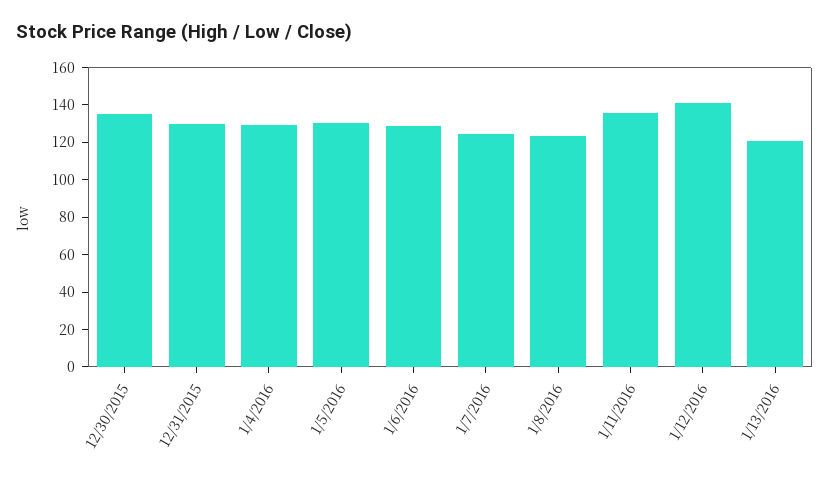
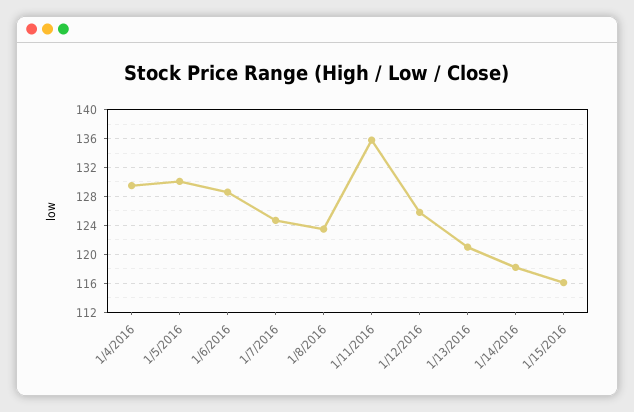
12/30/2015: 135 -> none
12/31/2015: 130 -> none
1/12/2016: 140 -> 126
1/14/2016: none -> 118
1/15/2016: none -> 116

